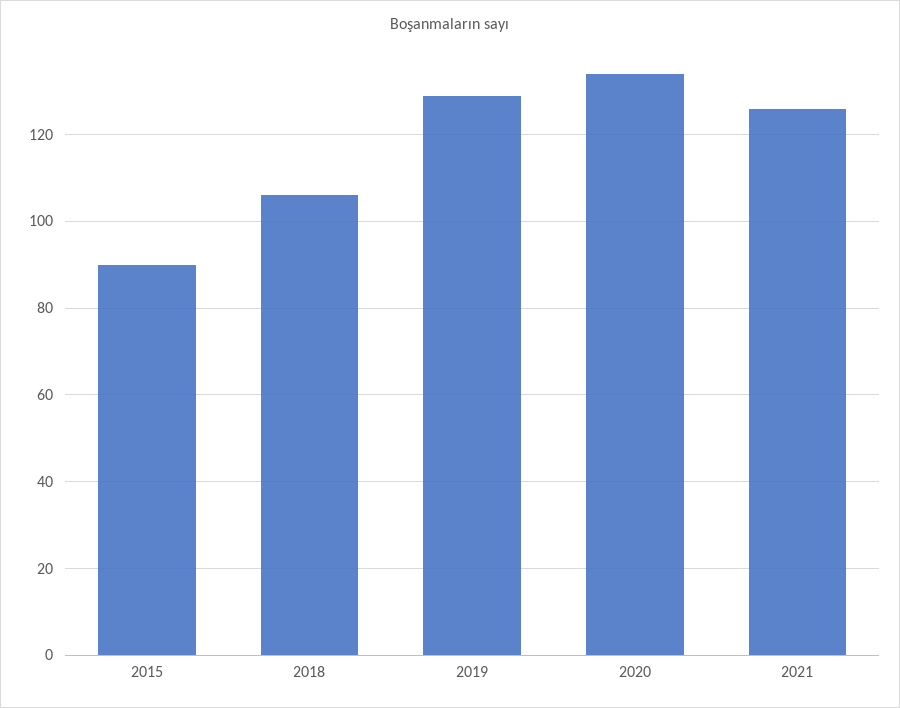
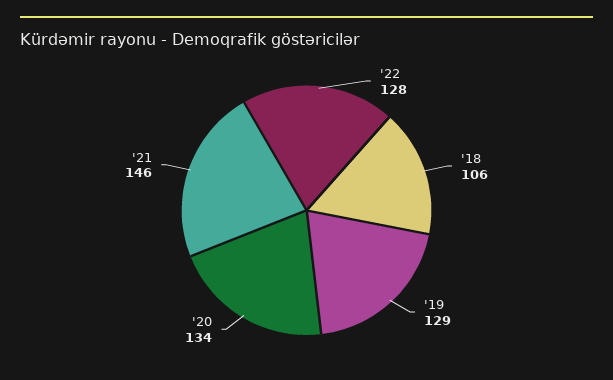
2015: 90 -> none
2021: 125 -> 146
'22: none -> 128

